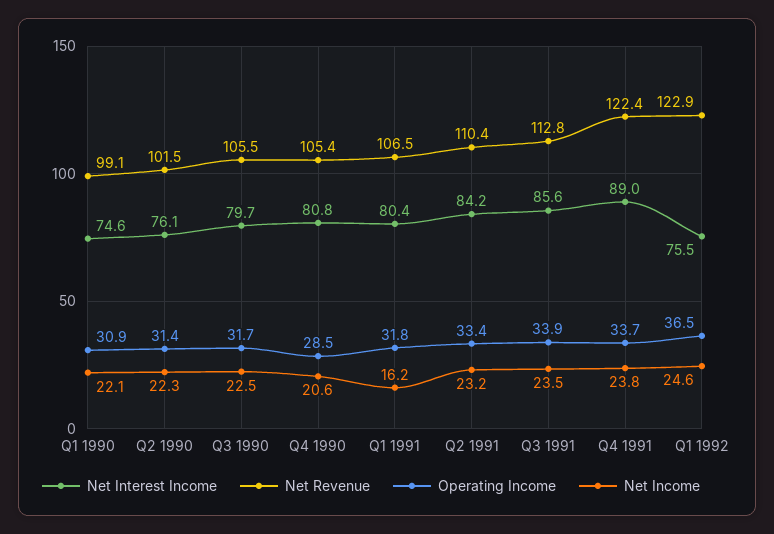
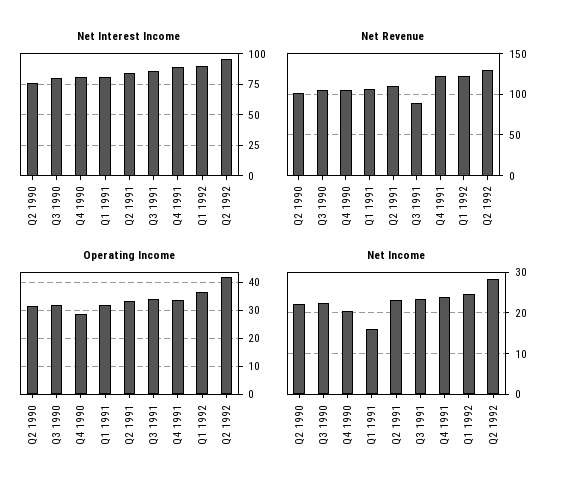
Net Interest Income, Q1 1990: 74.6 -> none
Net Revenue, Q1 1990: 99.1 -> none
Operating Income, Q1 1990: 30.9 -> none
Net Income, Q1 1990: 22.1 -> none
Net Revenue, Q3 1991: 112.8 -> 90
Net Interest Income, Q1 1992: 75.5 -> 90
Net Interest Income, Q2 1992: none -> 95
Net Revenue, Q2 1992: none -> 130
Operating Income, Q2 1992: none -> 42.5
Net Income, Q2 1992: none -> 28

